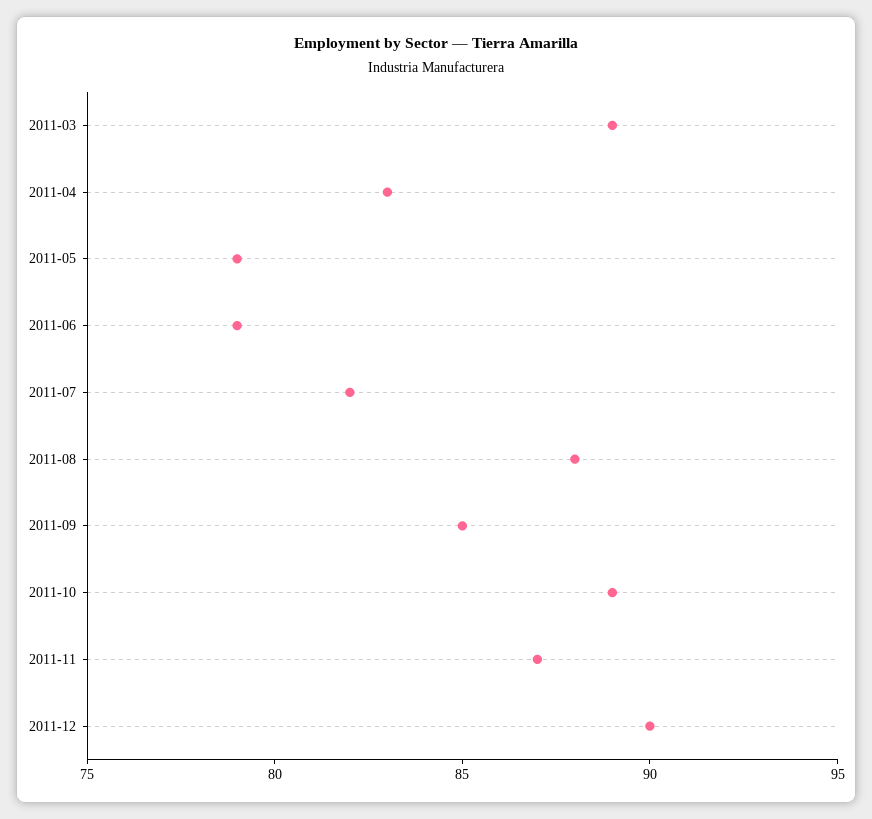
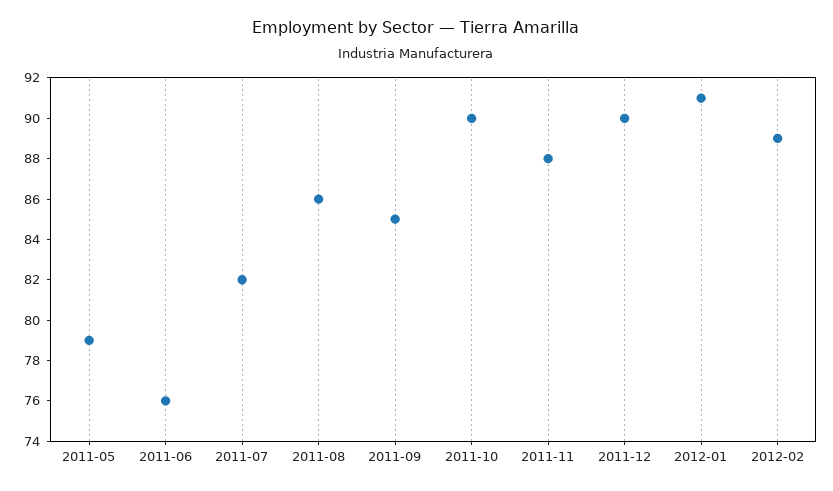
2011-03: 89 -> none
2011-04: 83 -> none
2011-06: 79 -> 76
2011-08: 88 -> 86
2011-10: 89 -> 90
2011-11: 87 -> 88
2012-01: none -> 91
2012-02: none -> 89

